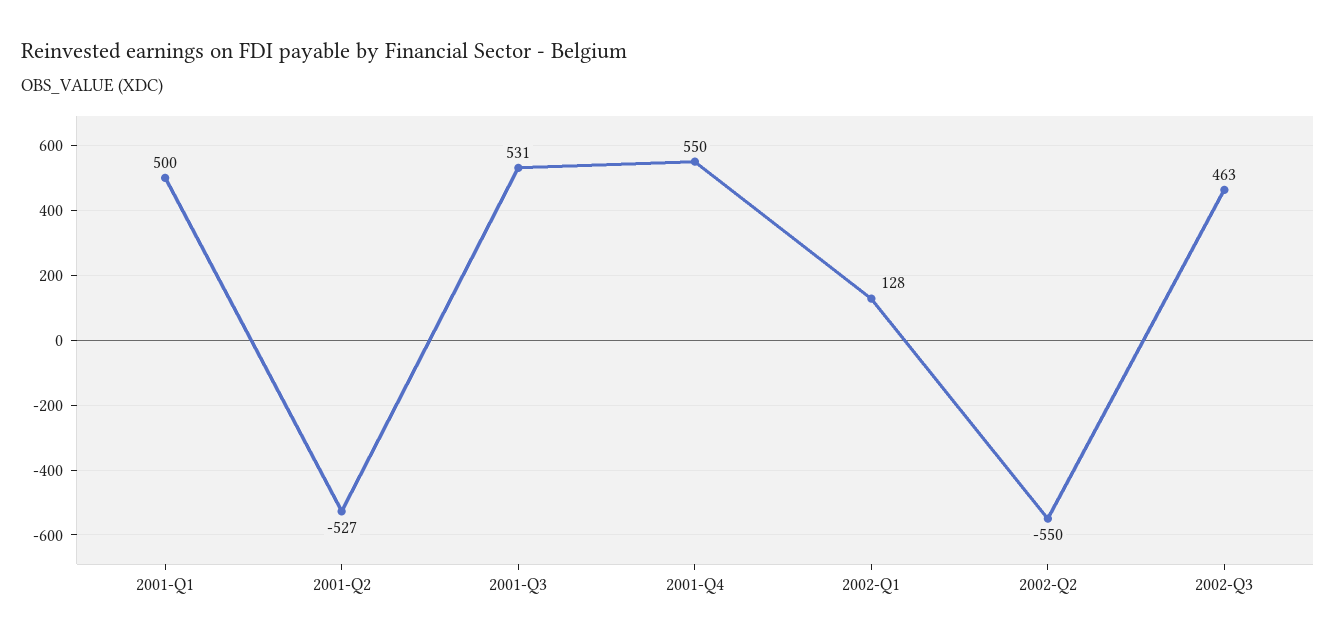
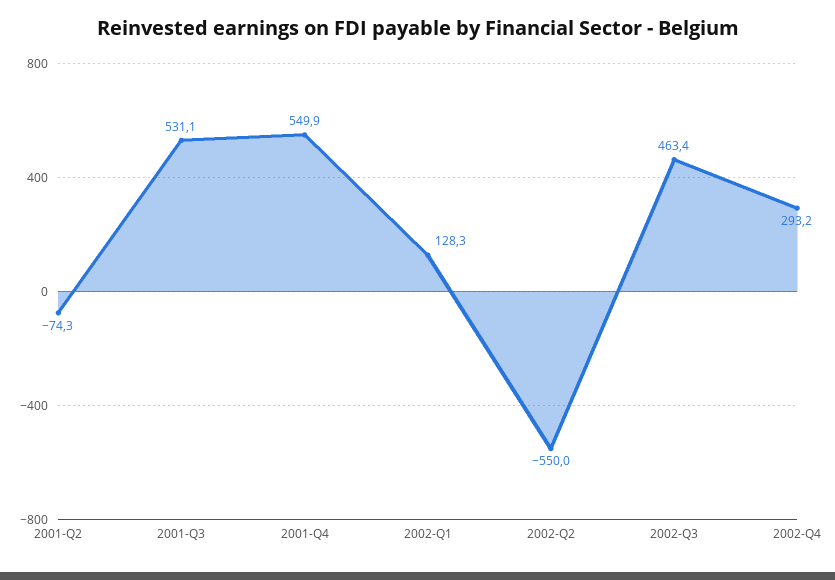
2001-Q1: 500 -> none
2001-Q2: -527 -> -74.3
2002-Q4: none -> 293.2

